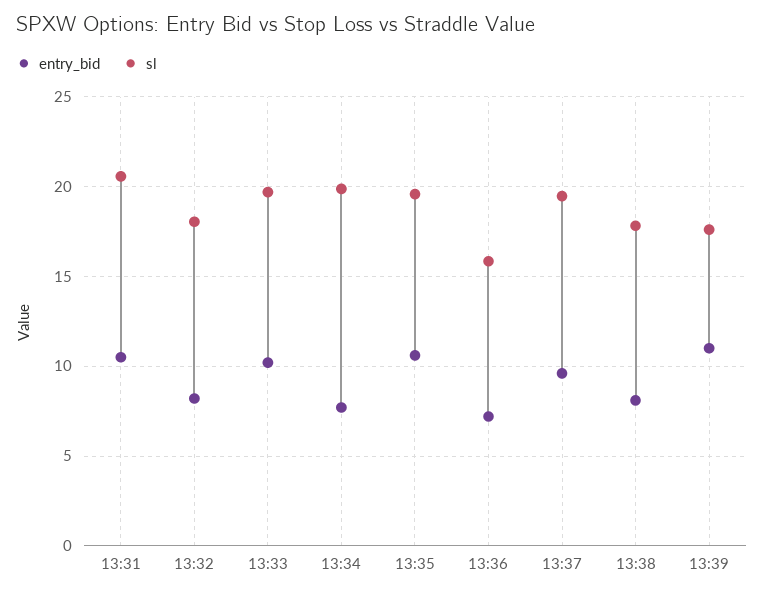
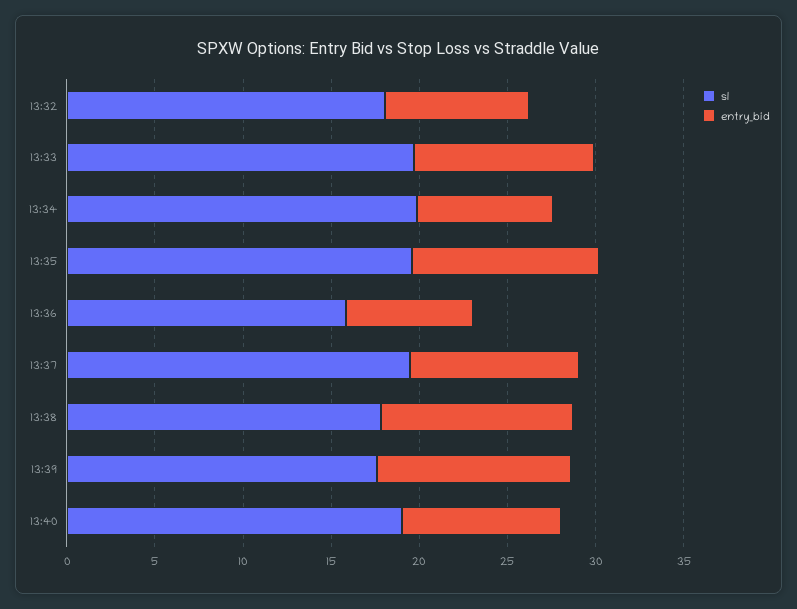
entry_bid, 13:31: 10.5 -> none
sl, 13:31: 20.5 -> none
entry_bid, 13:38: 8 -> 11
sl, 13:40: none -> 19
entry_bid, 13:40: none -> 9

